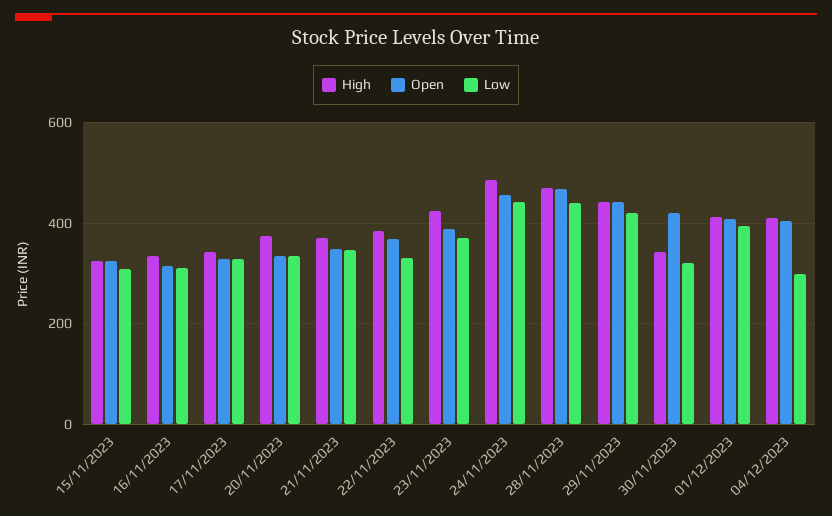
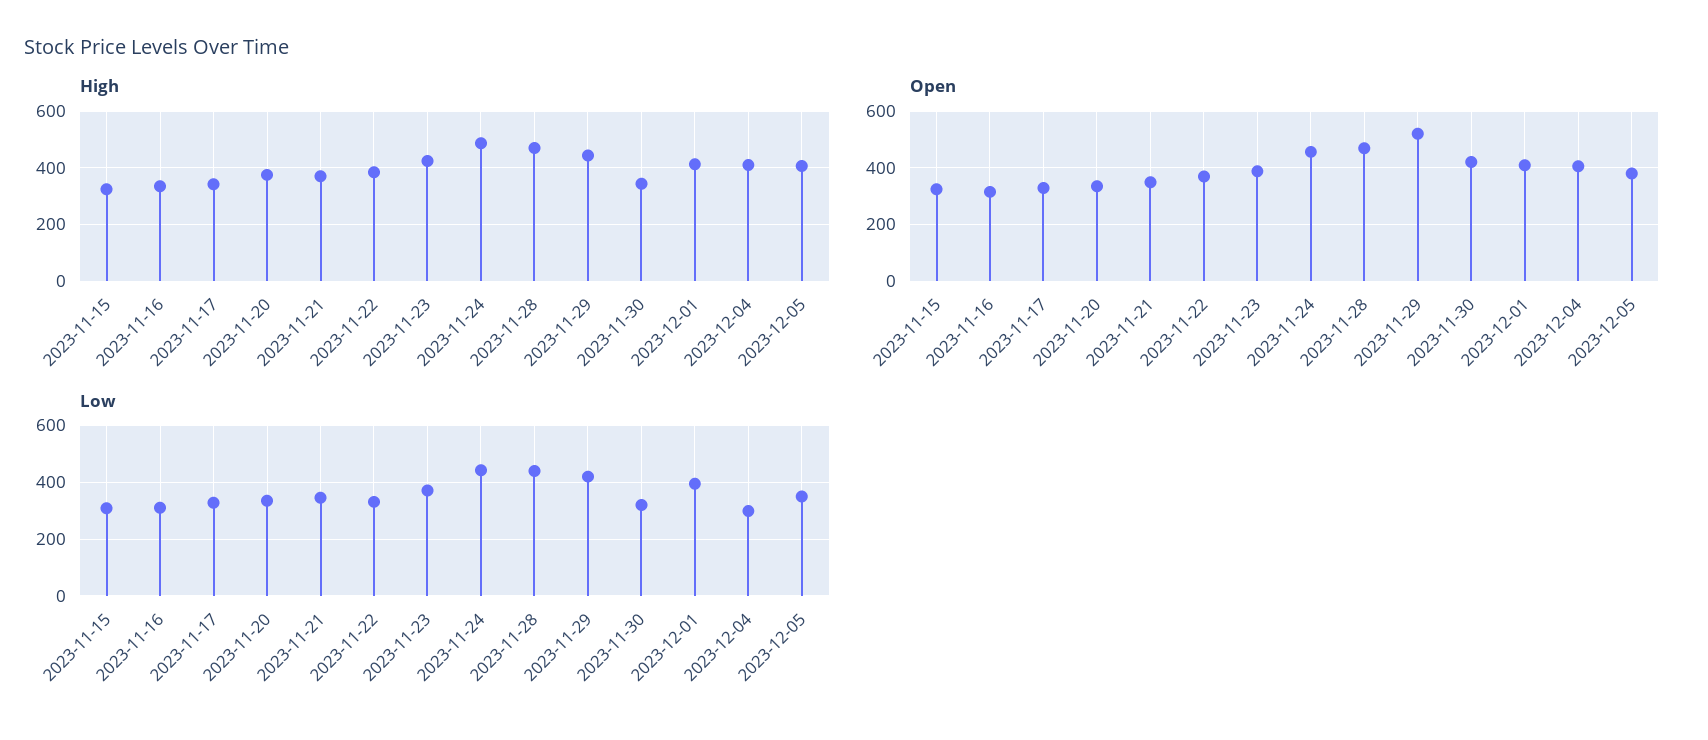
Open, 29/11/2023: 440 -> 525
High, 2023-12-05: none -> 400
Open, 2023-12-05: none -> 375
Low, 2023-12-05: none -> 350

